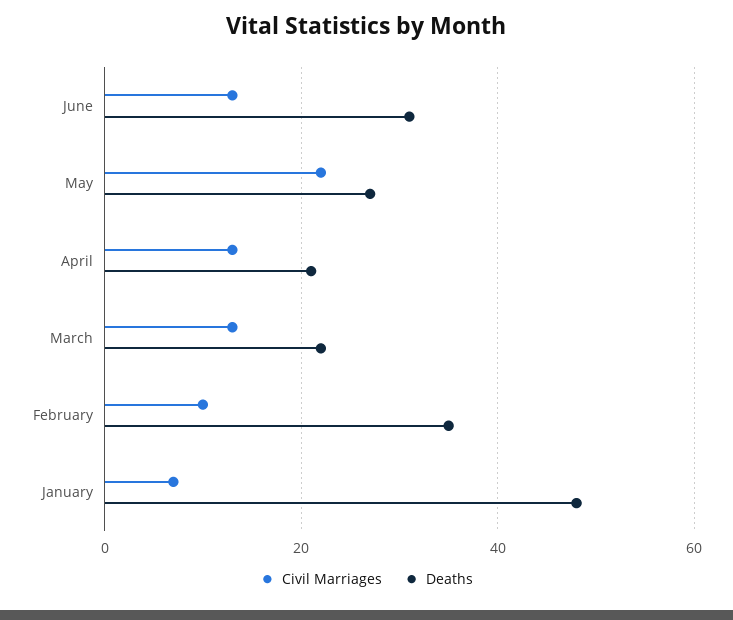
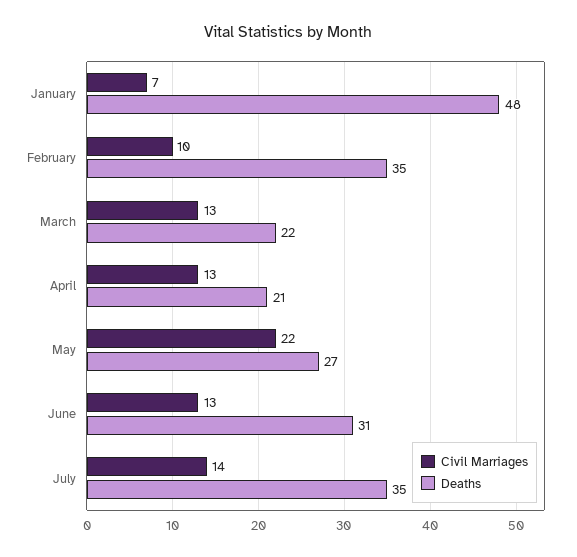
Civil Marriages, July: none -> 14
Deaths, July: none -> 35

